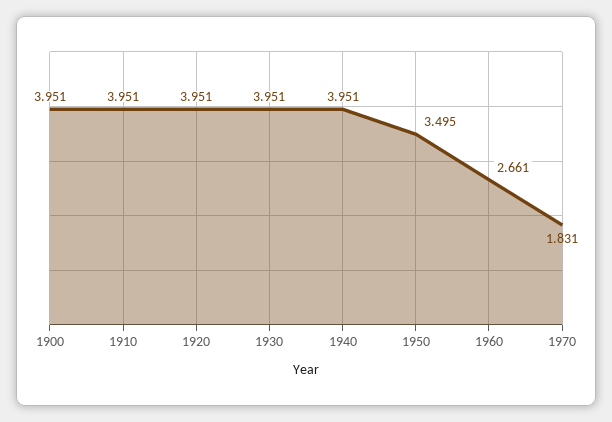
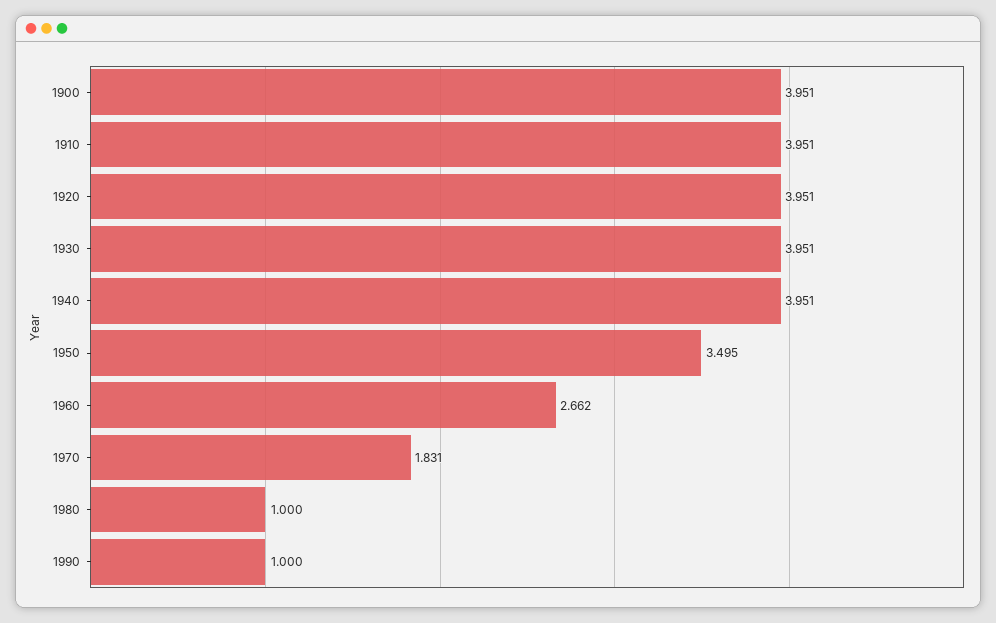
1960: 2.661 -> 2.662
1980: none -> 1
1990: none -> 1

